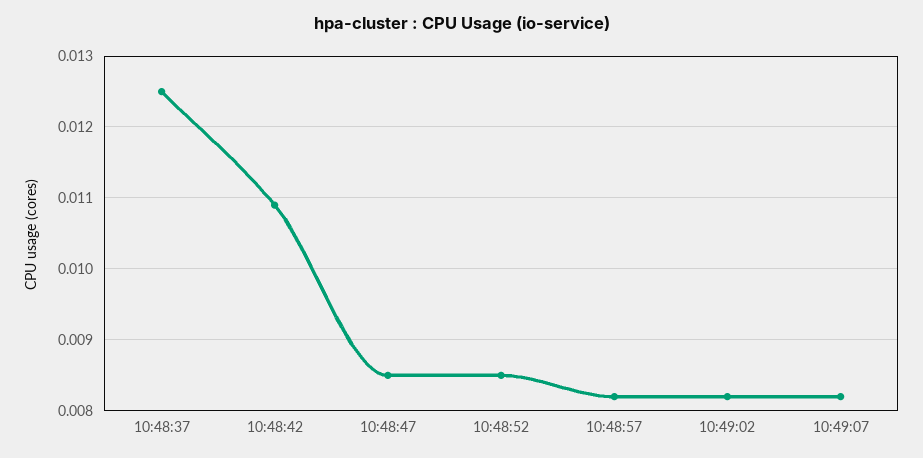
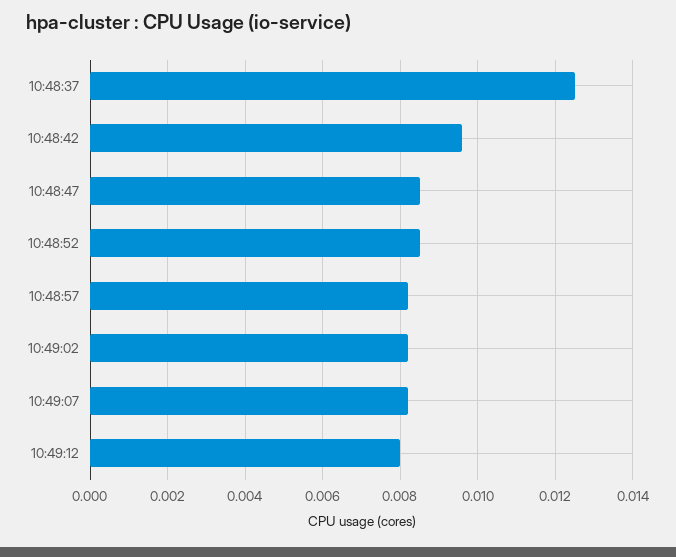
10:48:42: 0.0109 -> 0.0095
10:49:12: none -> 0.008

